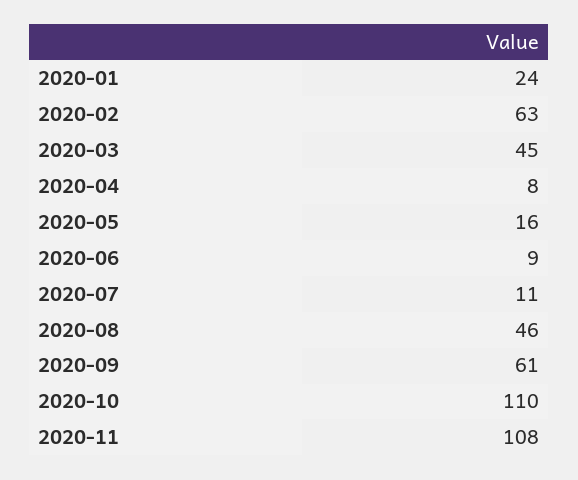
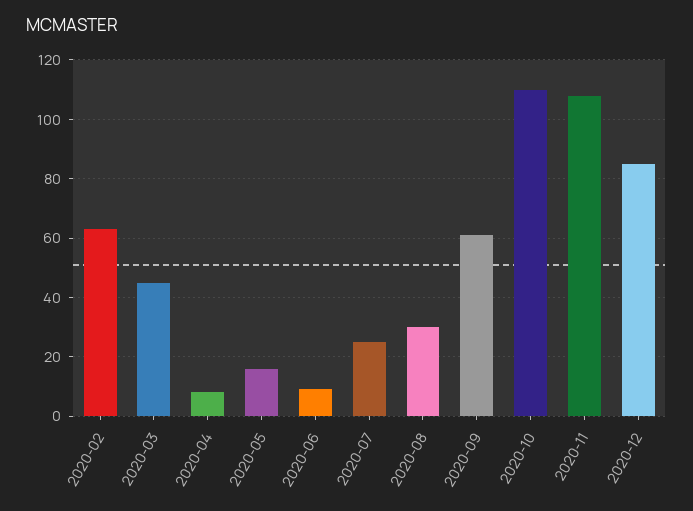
2020-01: 24 -> none
2020-07: 11 -> 25
2020-08: 46 -> 30
2020-12: none -> 85

